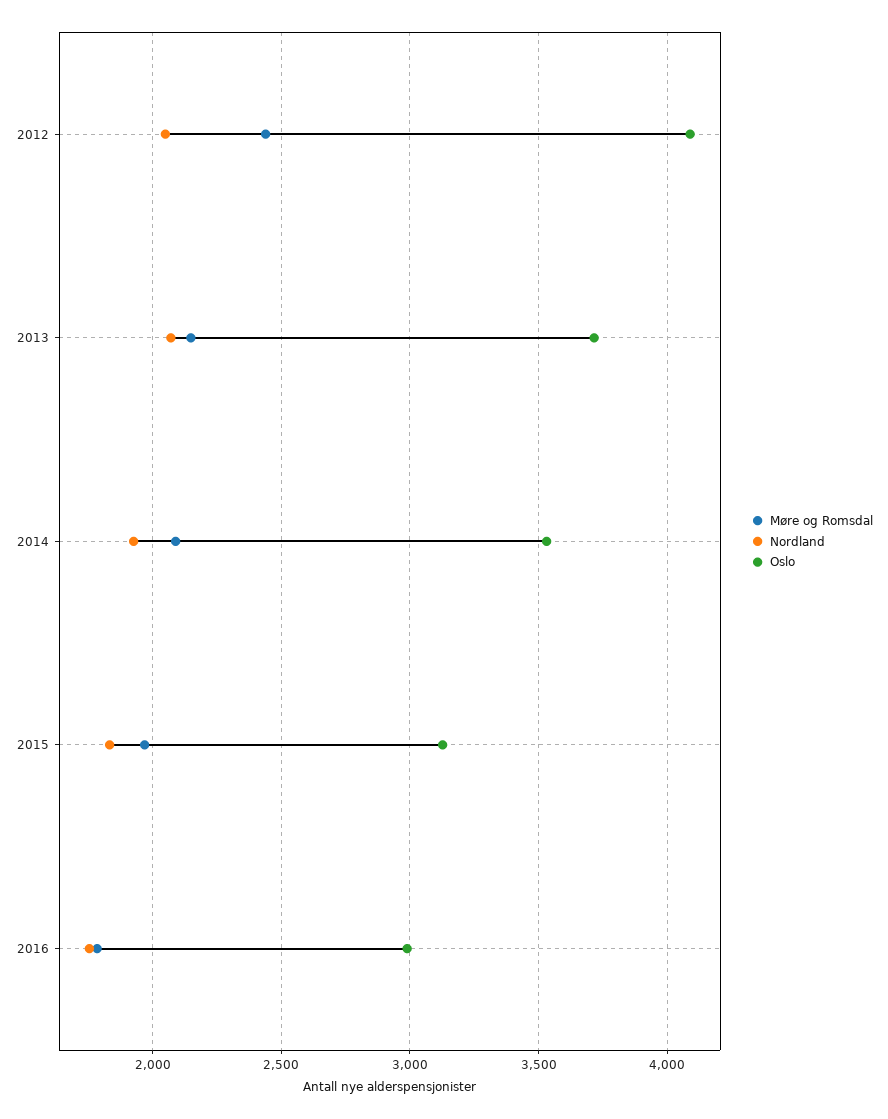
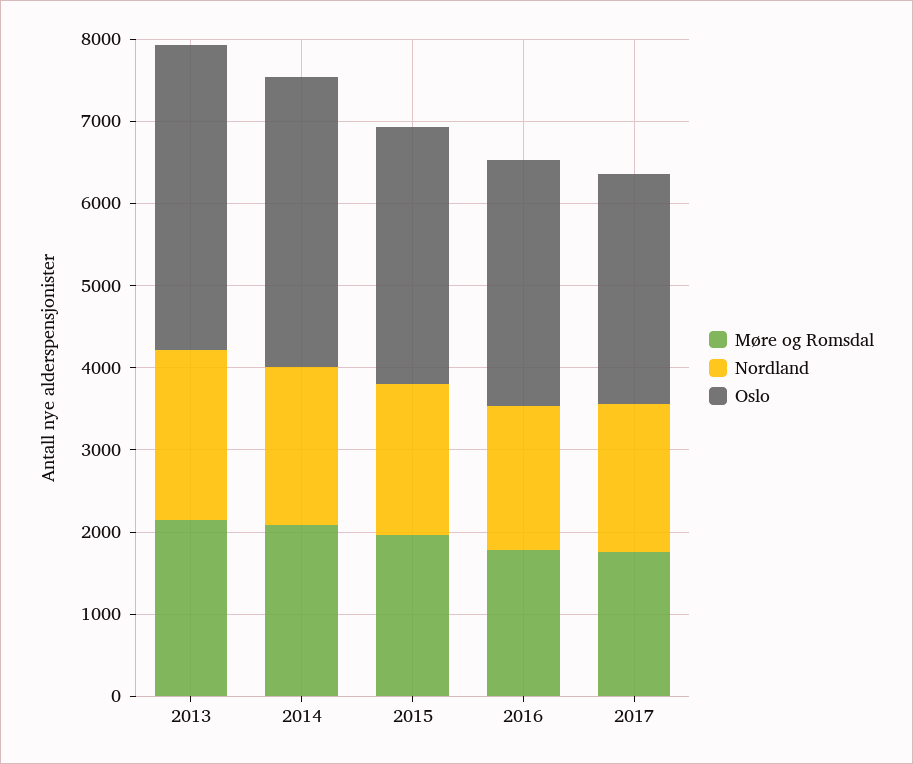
Møre og Romsdal, 2012: 2450 -> none
Nordland, 2012: 2050 -> none
Oslo, 2012: 4100 -> none
Møre og Romsdal, 2017: none -> 1800
Nordland, 2017: none -> 1800
Oslo, 2017: none -> 2800

